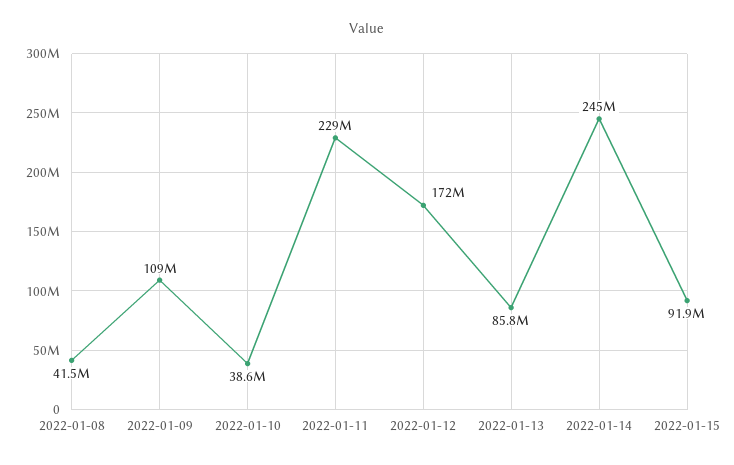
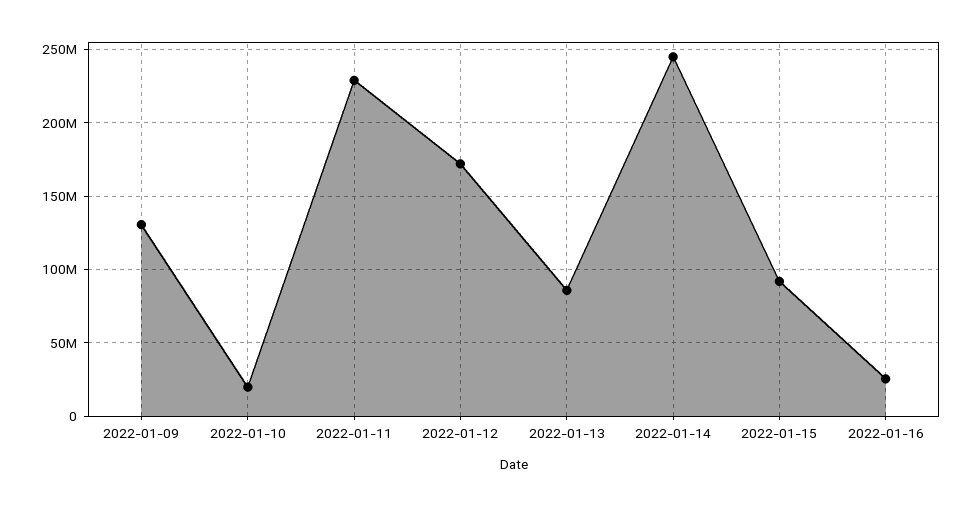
2022-01-08: 41500000 -> none
2022-01-09: 109000000 -> 130000000
2022-01-10: 38600000 -> 20000000
2022-01-16: none -> 25000000

